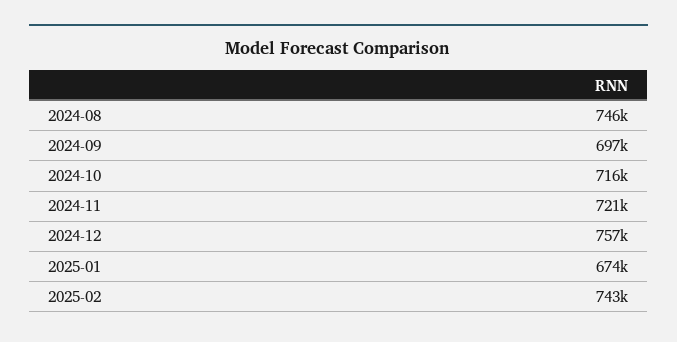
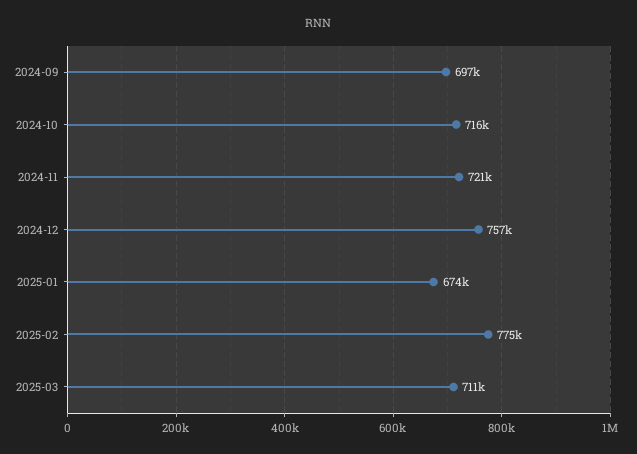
2024-08: 746000 -> none
2025-02: 743000 -> 775000
2025-03: none -> 711000

